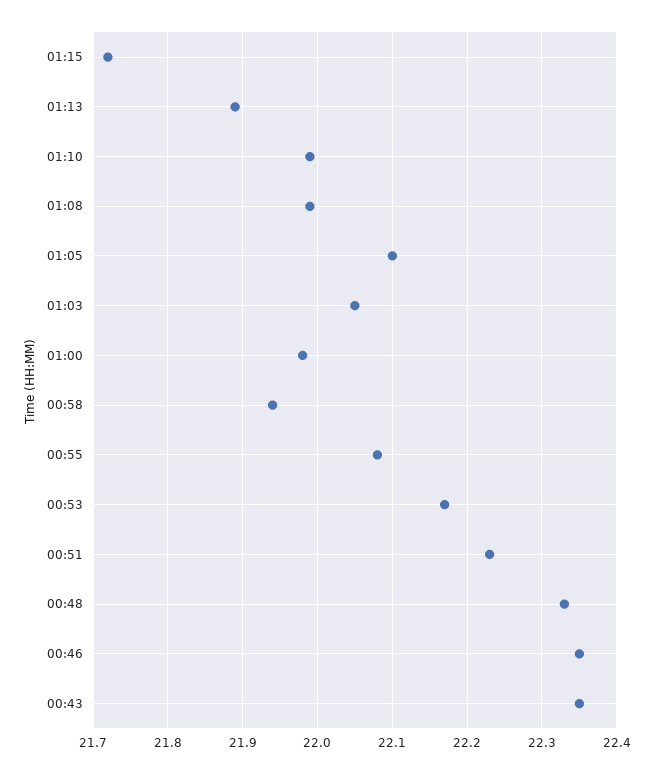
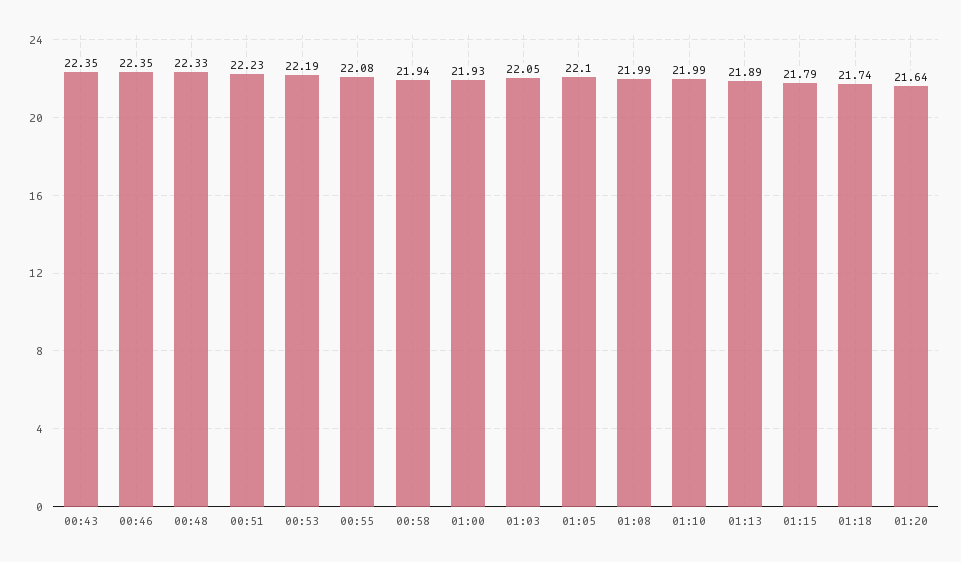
01:15: 21.72 -> 21.79
01:00: 21.98 -> 21.93
00:53: 22.17 -> 22.19
01:18: none -> 21.74
01:20: none -> 21.64

